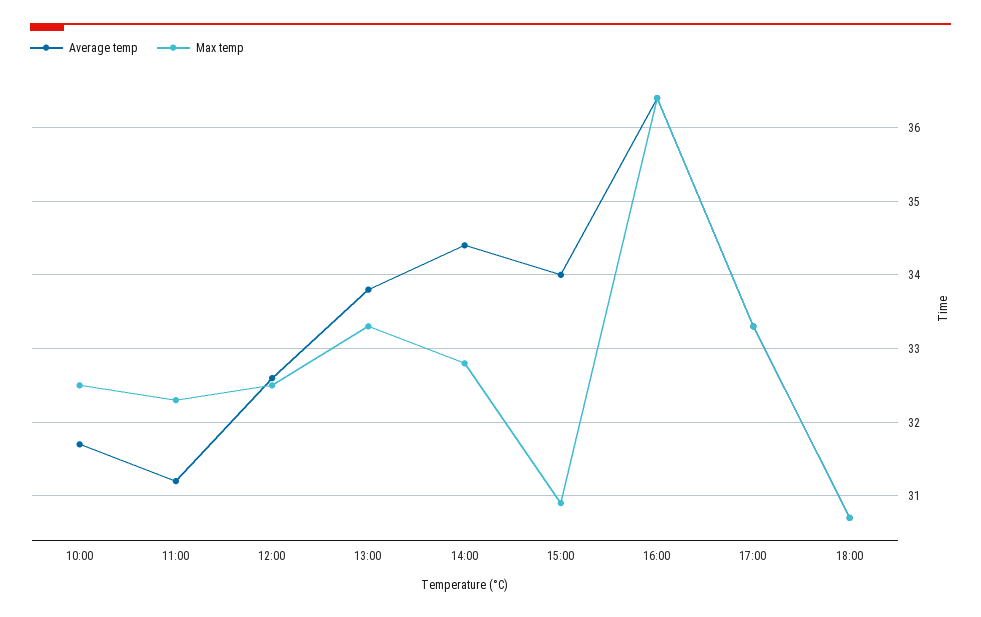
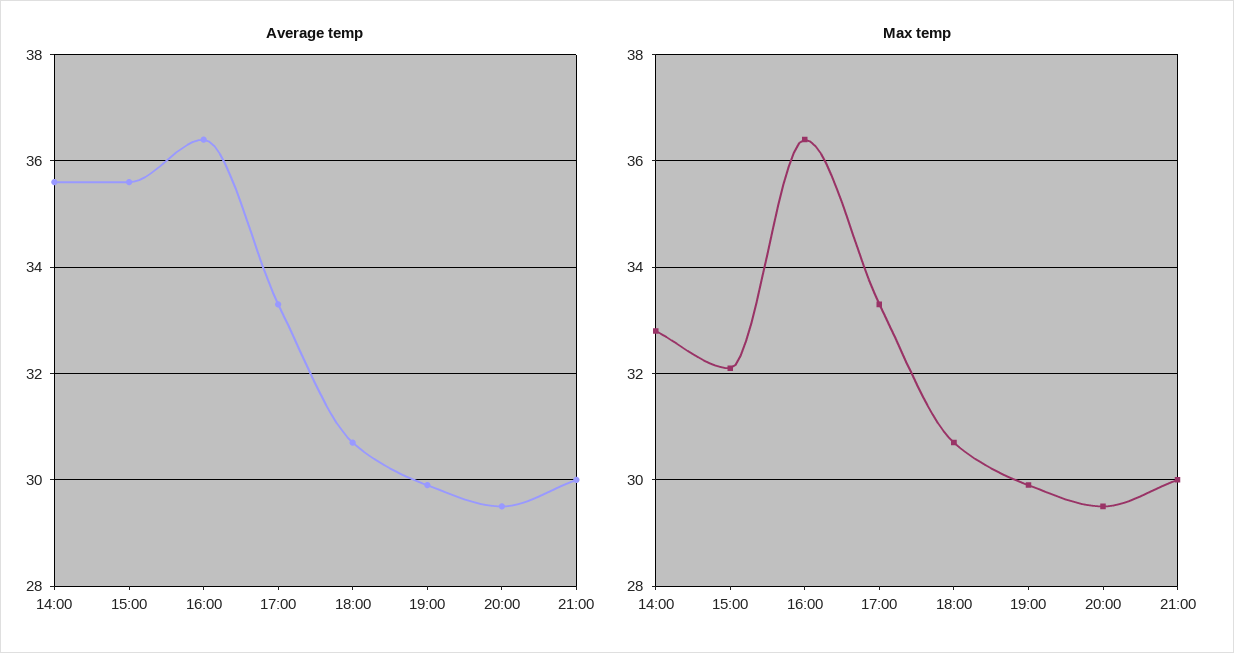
Average temp, 10:00: 31.7 -> none
Max temp, 10:00: 32.5 -> none
Average temp, 11:00: 31.2 -> none
Max temp, 11:00: 32.3 -> none
Average temp, 12:00: 32.6 -> none
Max temp, 12:00: 32.5 -> none
Average temp, 13:00: 33.8 -> none
Max temp, 13:00: 33.3 -> none
Average temp, 14:00: 34.4 -> 35.5
Average temp, 15:00: 34 -> 35.5
Max temp, 15:00: 30.9 -> 32
Average temp, 19:00: none -> 30
Average temp, 20:00: none -> 29.5
Average temp, 21:00: none -> 30
Max temp, 19:00: none -> 30
Max temp, 20:00: none -> 29.5
Max temp, 21:00: none -> 30

